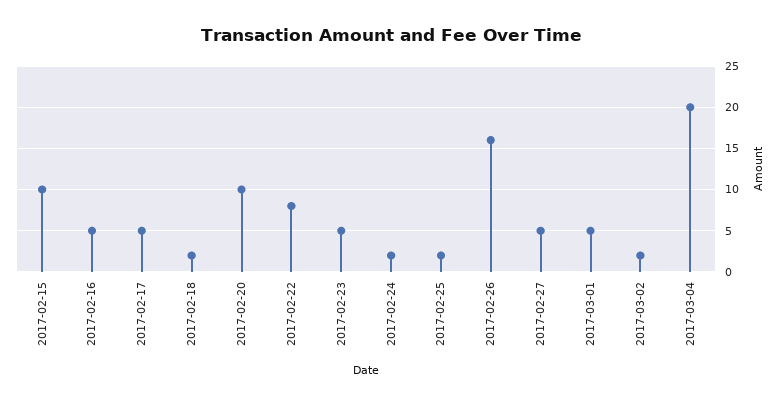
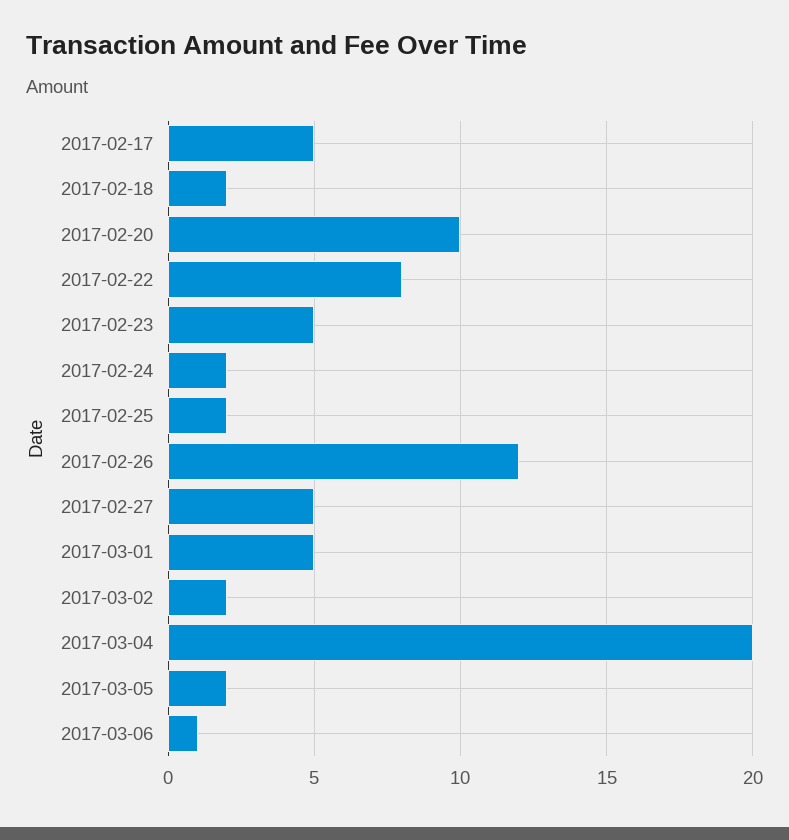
2017-02-15: 10 -> none
2017-02-16: 5 -> none
2017-02-26: 16 -> 12
2017-03-05: none -> 2
2017-03-06: none -> 1

